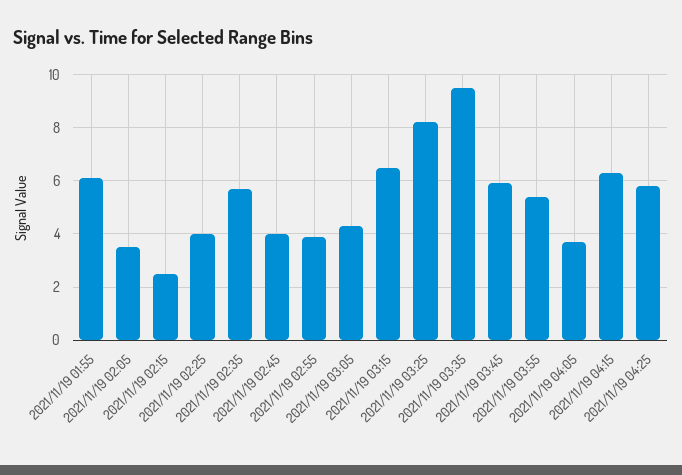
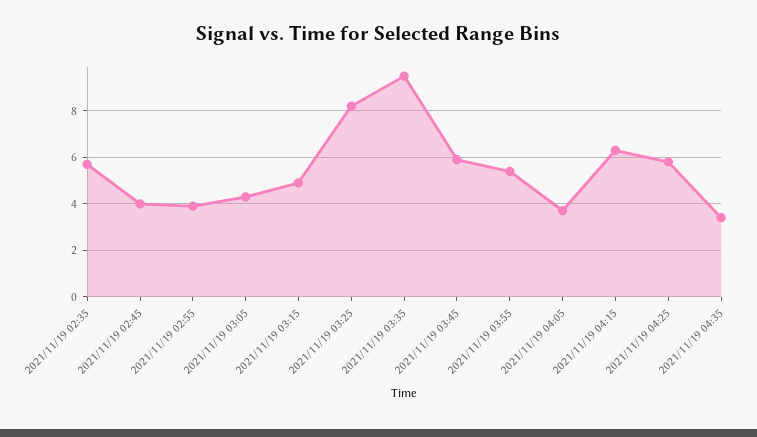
2021/11/19 01:55: 6 -> none
2021/11/19 02:05: 3.5 -> none
2021/11/19 02:15: 2.5 -> none
2021/11/19 02:25: 4 -> none
2021/11/19 03:15: 6.5 -> 5
2021/11/19 04:35: none -> 3.5

